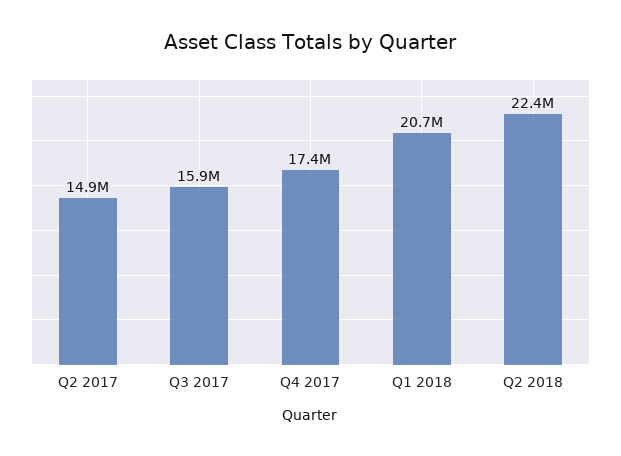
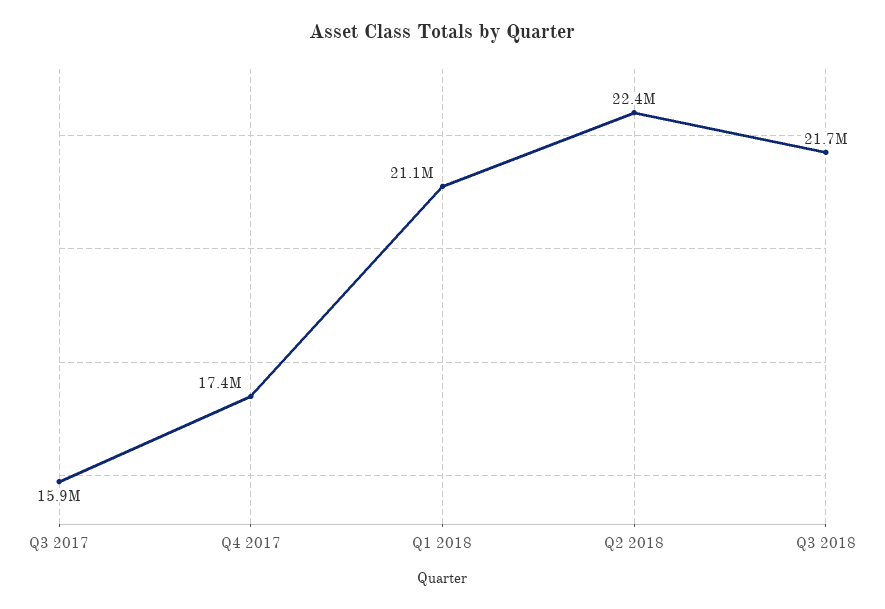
Q2 2017: 14900000 -> none
Q1 2018: 20700000 -> 21100000
Q3 2018: none -> 21700000

